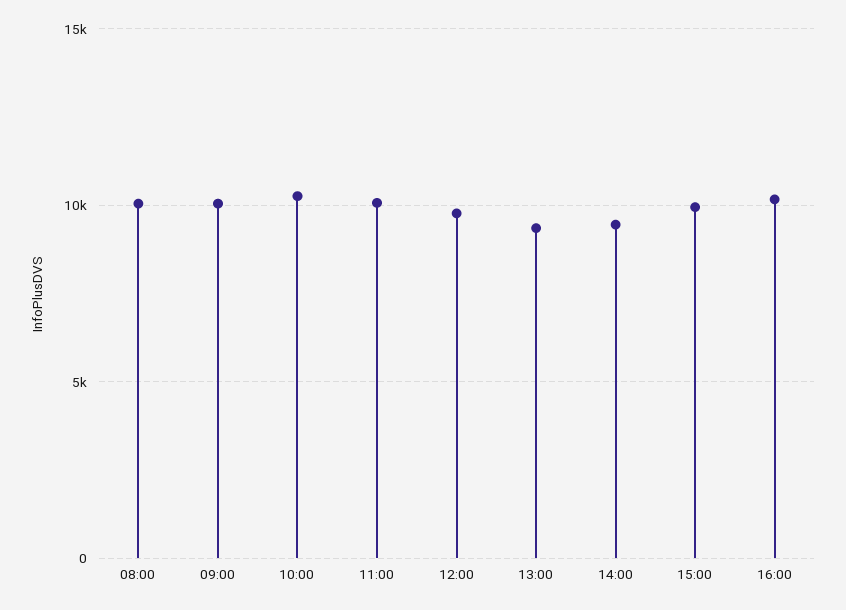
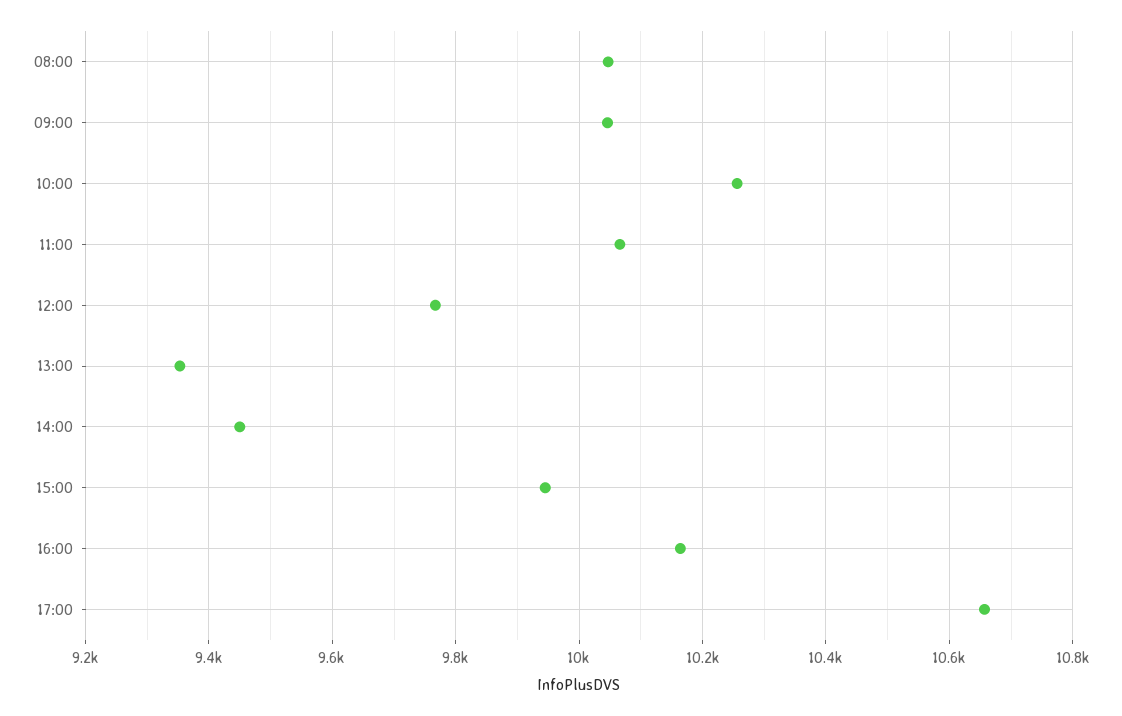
17:00: none -> 10660

